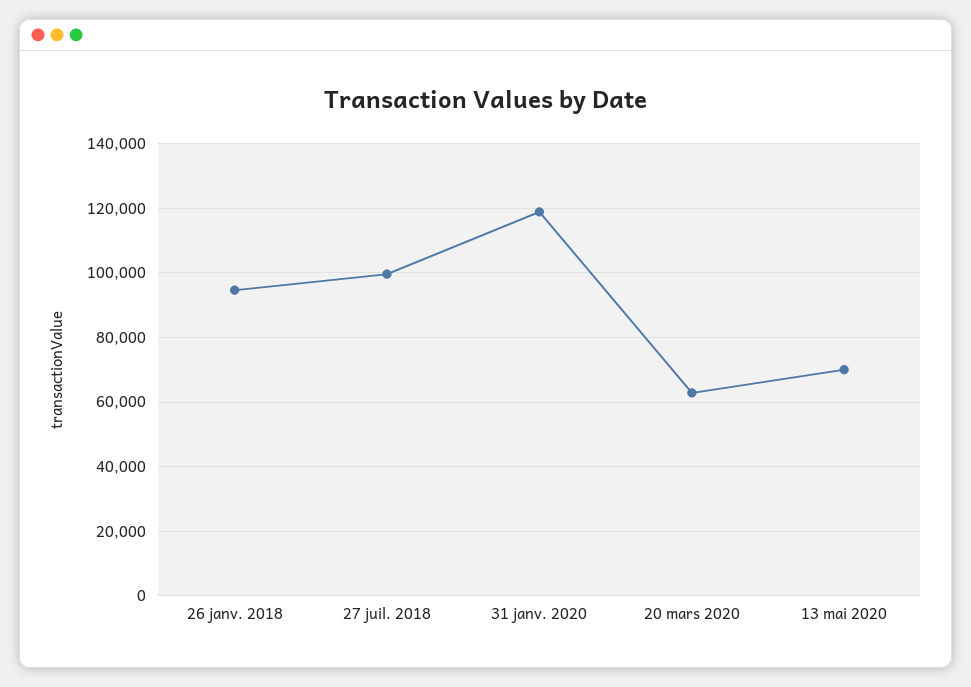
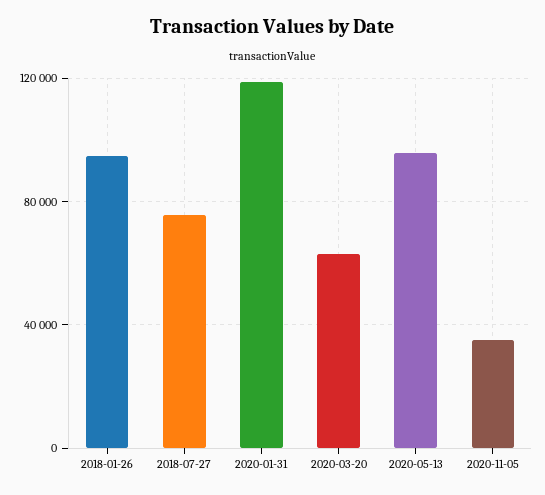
27 juil. 2018: 100000 -> 75000
13 mai 2020: 70000 -> 95000
2020-11-05: none -> 35000

